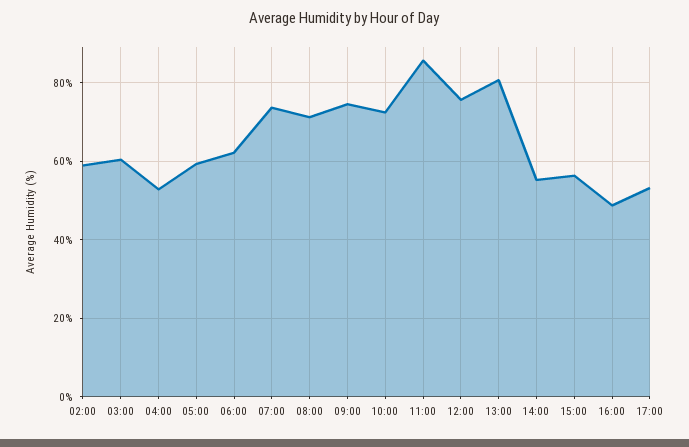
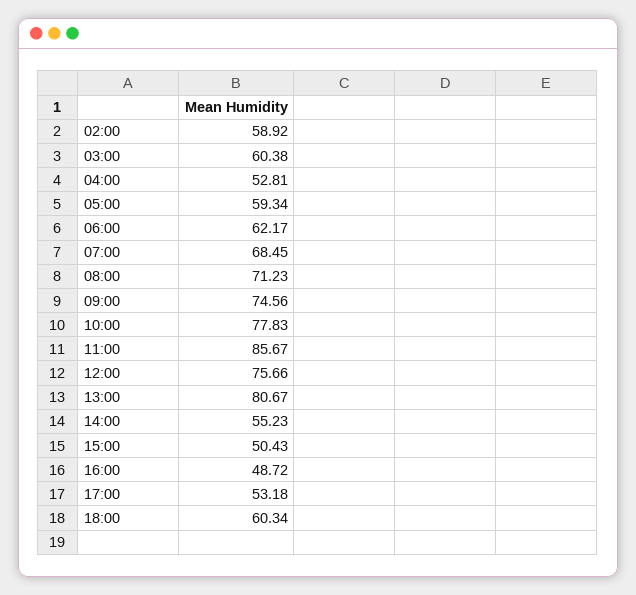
07:00: 74 -> 68.45
10:00: 72 -> 77.83
15:00: 56 -> 50.43
18:00: none -> 60.34

